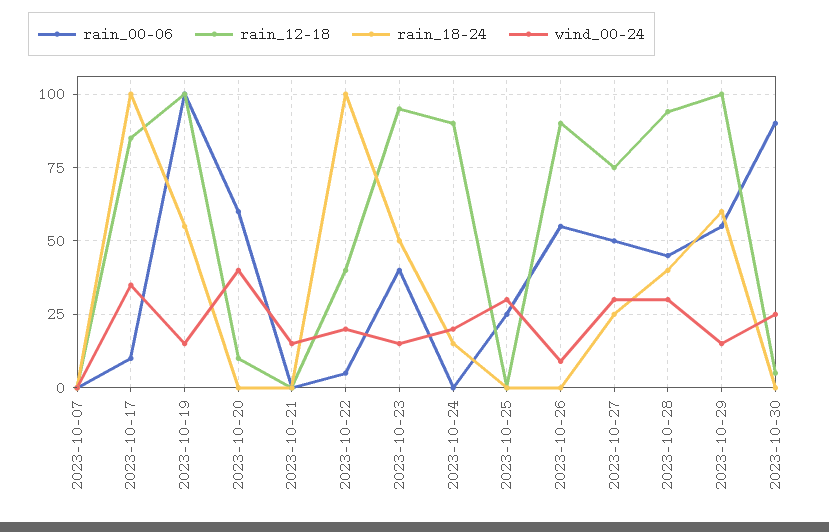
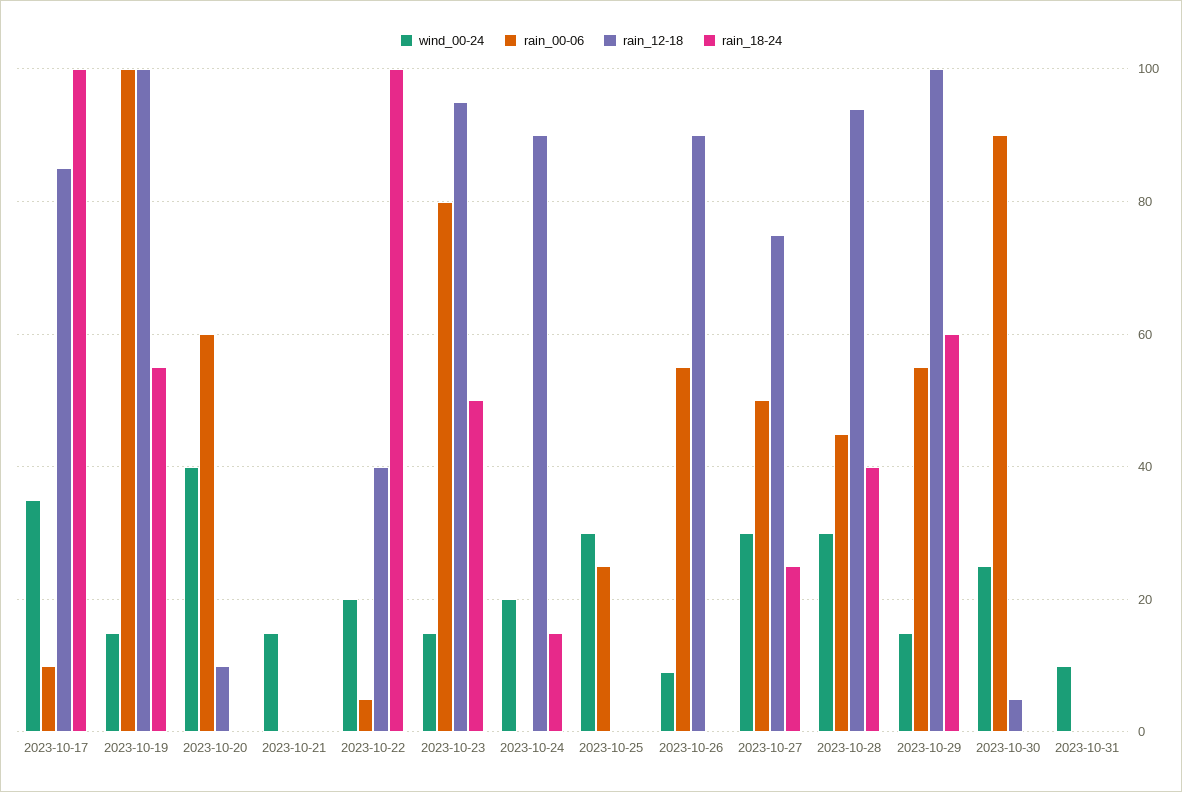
rain_00-06, 2023-10-07: 0 -> none
rain_12-18, 2023-10-07: 0 -> none
rain_18-24, 2023-10-07: 0 -> none
wind_00-24, 2023-10-07: 0 -> none
rain_00-06, 2023-10-23: 40 -> 80
wind_00-24, 2023-10-31: none -> 10
rain_00-06, 2023-10-31: none -> 0
rain_12-18, 2023-10-31: none -> 0
rain_18-24, 2023-10-31: none -> 0

